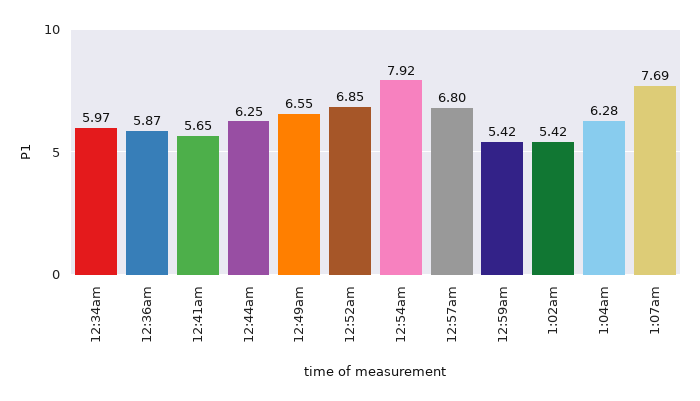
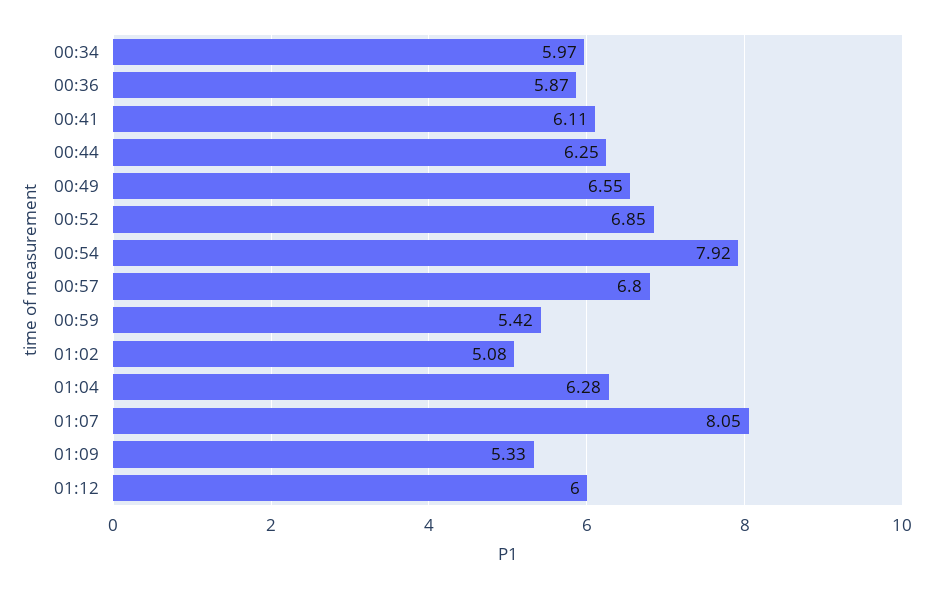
12:41am: 5.65 -> 6.11
1:02am: 5.42 -> 5.08
1:07am: 7.69 -> 8.05
01:09: none -> 5.33
01:12: none -> 6

